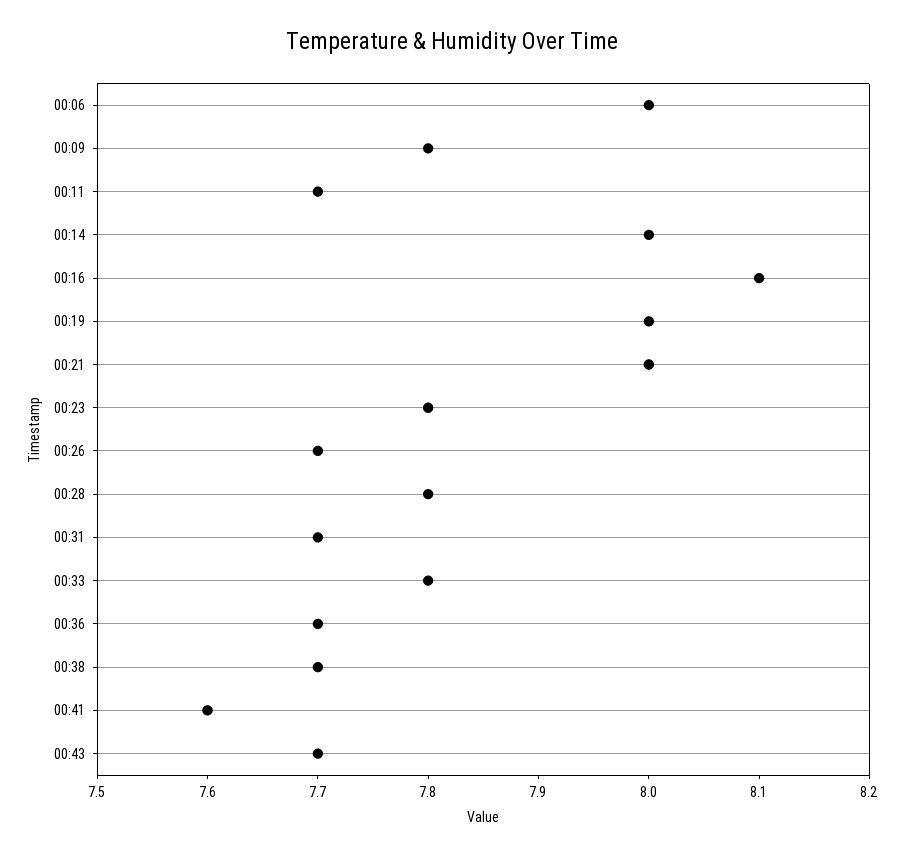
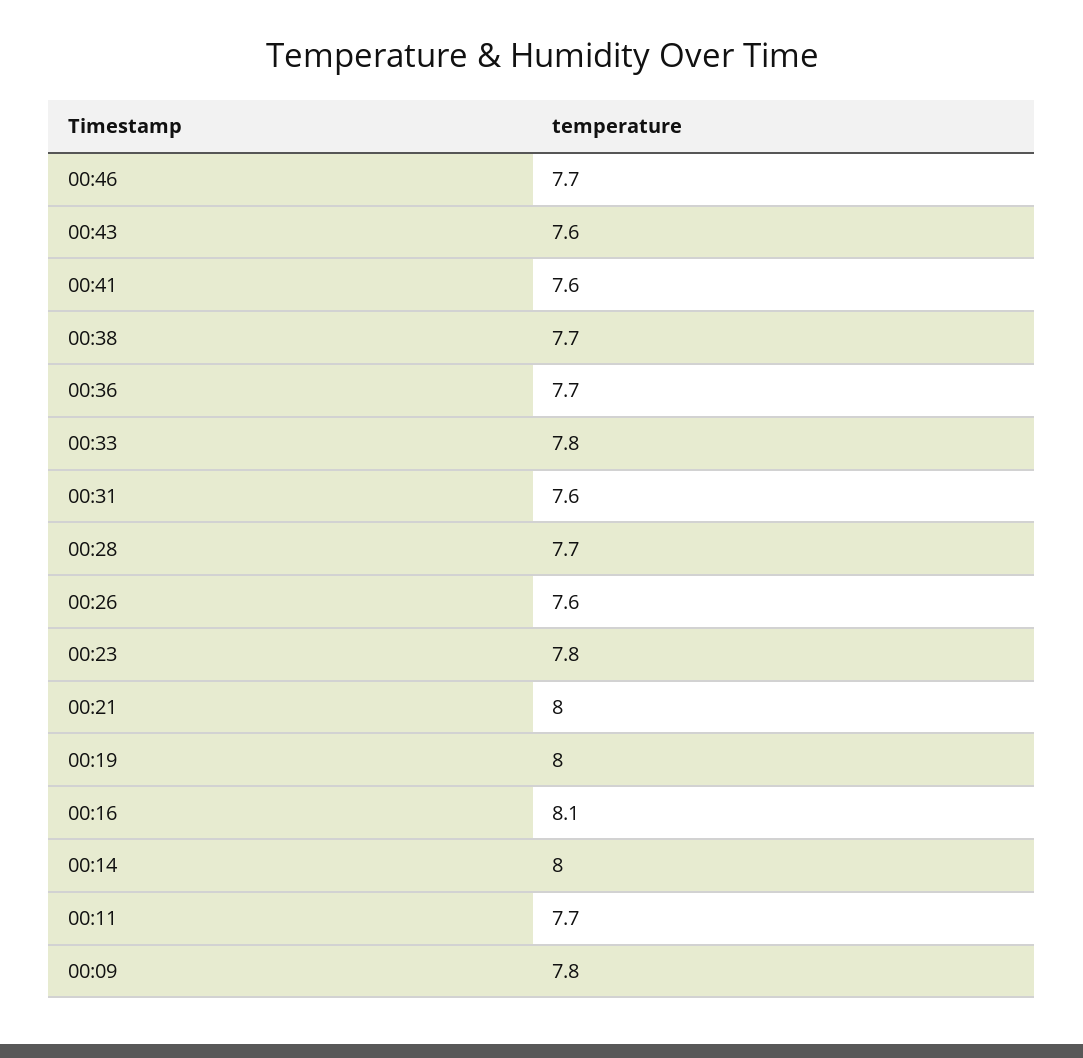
00:06: 8 -> none
00:26: 7.7 -> 7.6
00:28: 7.8 -> 7.7
00:31: 7.7 -> 7.6
00:43: 7.7 -> 7.6
00:46: none -> 7.7

